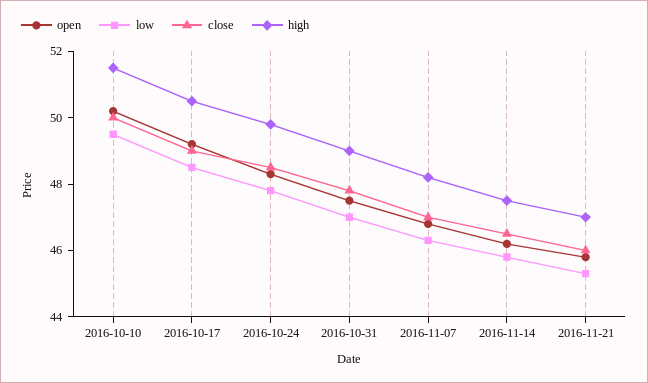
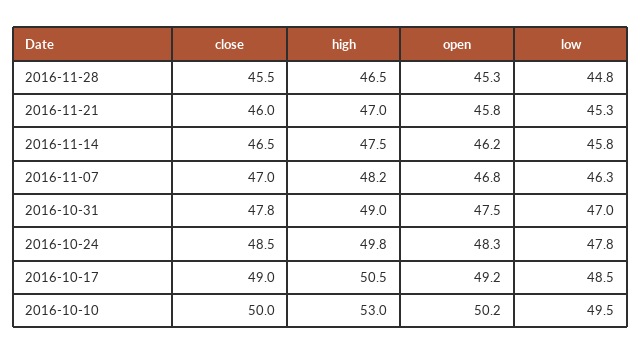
high, 2016-10-10: 51.5 -> 53
close, 2016-11-28: none -> 45.5
high, 2016-11-28: none -> 46.5
open, 2016-11-28: none -> 45.3
low, 2016-11-28: none -> 44.8

